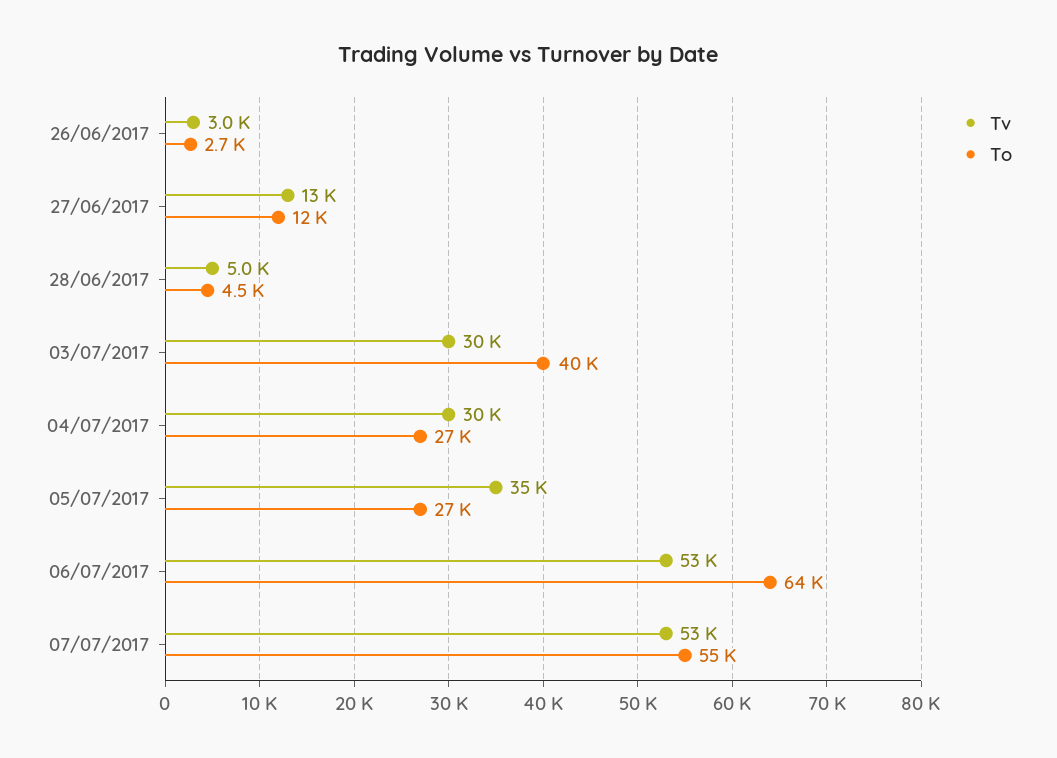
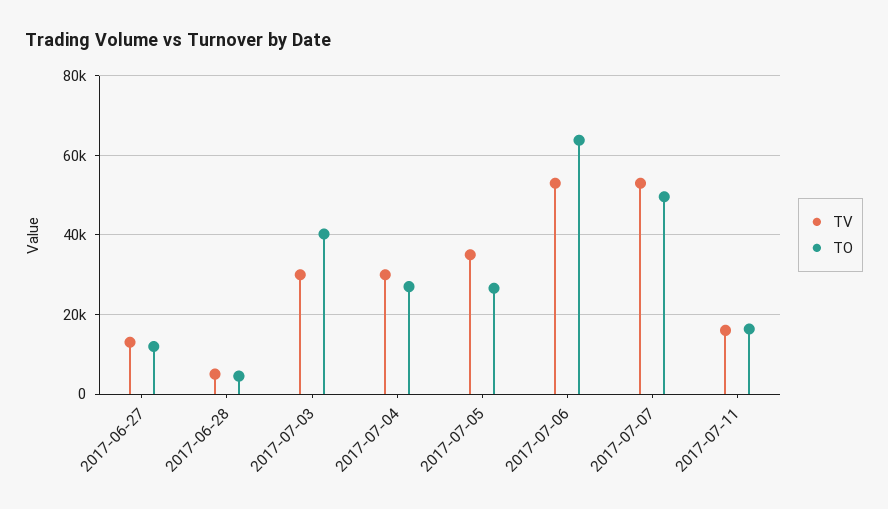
Tv, 26/06/2017: 3000 -> none
To, 26/06/2017: 2700 -> none
To, 07/07/2017: 55000 -> 50000
Tv, 2017-07-11: none -> 16000
To, 2017-07-11: none -> 16000

